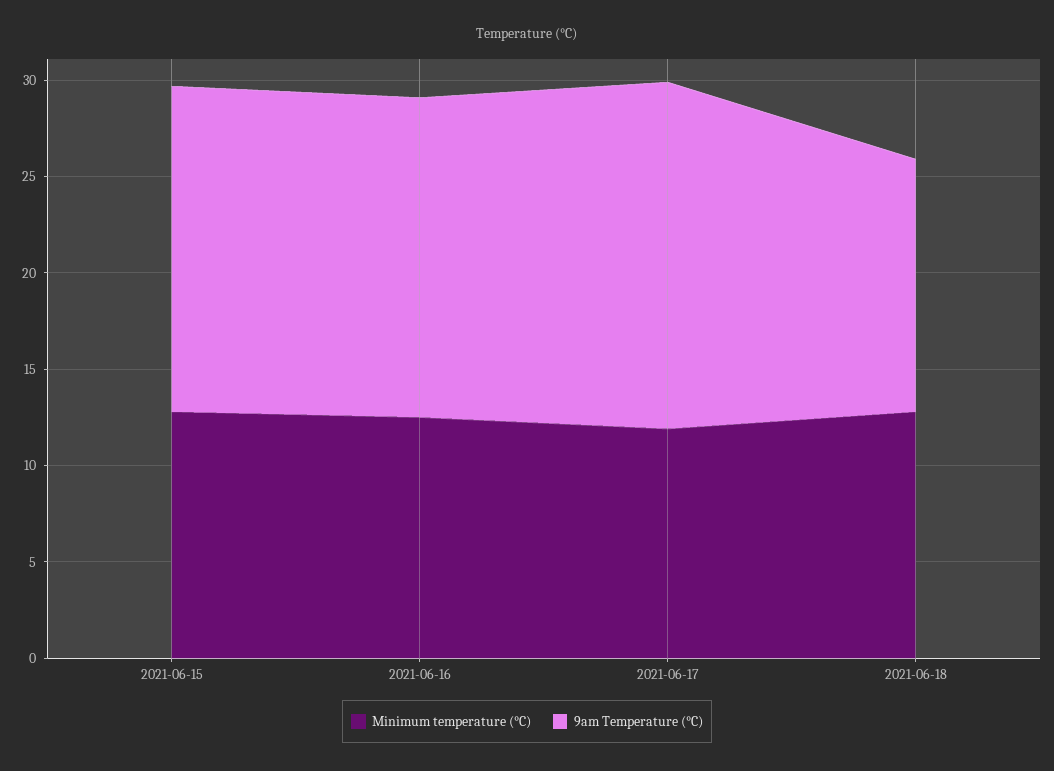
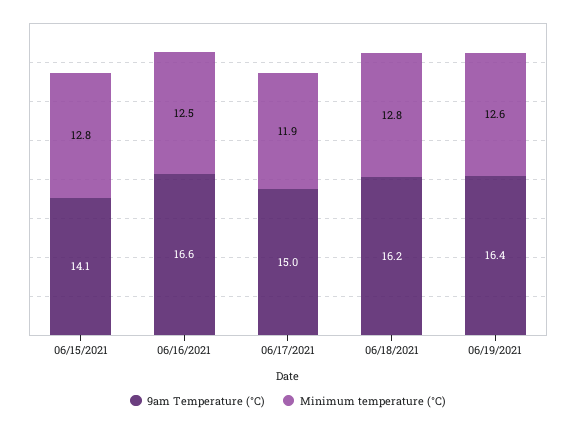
9am Temperature (°C), 2021-06-15: 17 -> 14.1
9am Temperature (°C), 2021-06-17: 18 -> 15
9am Temperature (°C), 2021-06-18: 13 -> 16.2
9am Temperature (°C), 06/19/2021: none -> 16.4
Minimum temperature (°C), 06/19/2021: none -> 12.6

